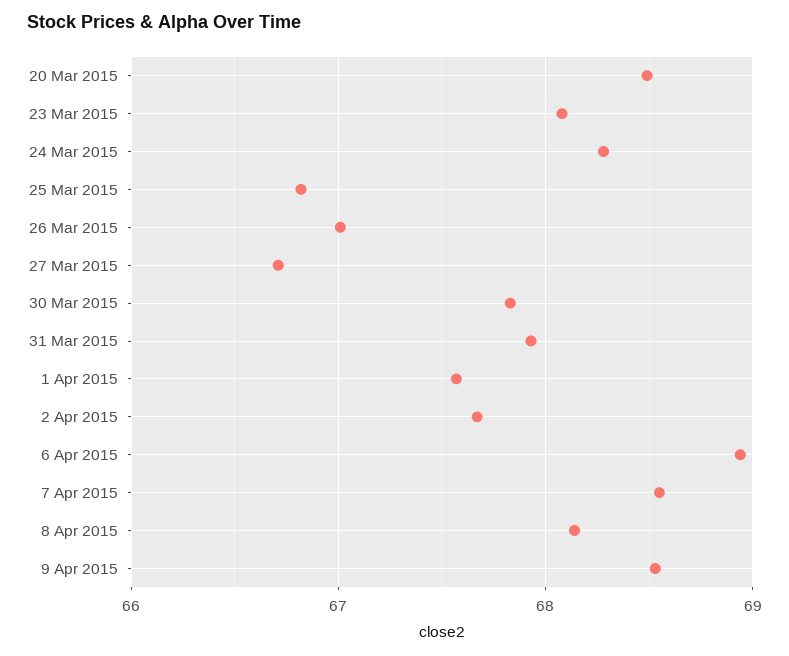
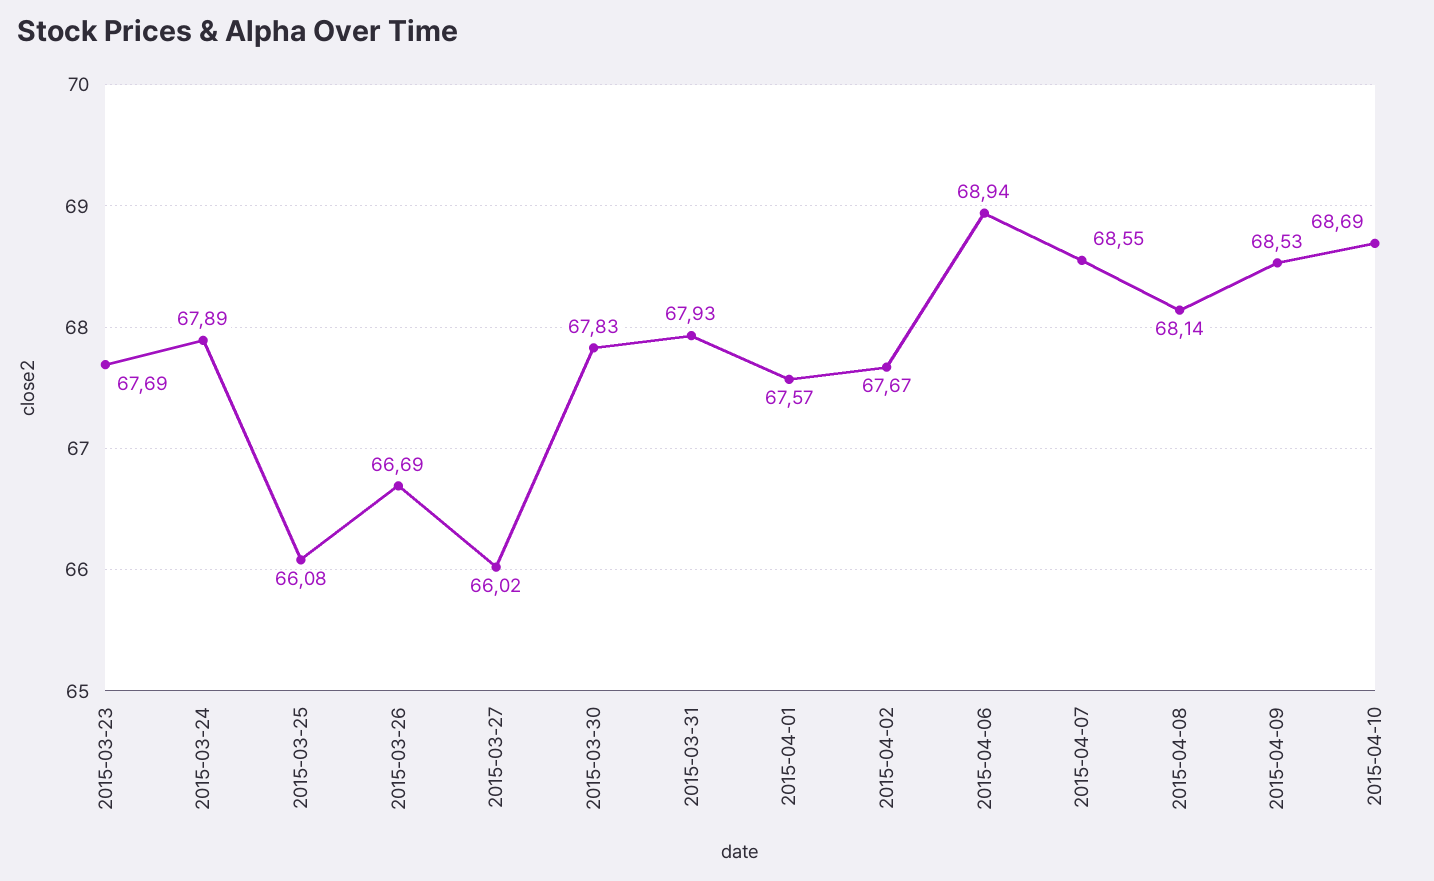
20 Mar 2015: 68.5 -> none
23 Mar 2015: 68.1 -> 67.69
24 Mar 2015: 68.3 -> 67.89
25 Mar 2015: 66.8 -> 66.08
26 Mar 2015: 67 -> 66.69
27 Mar 2015: 66.7 -> 66.02
2015-04-10: none -> 68.69

